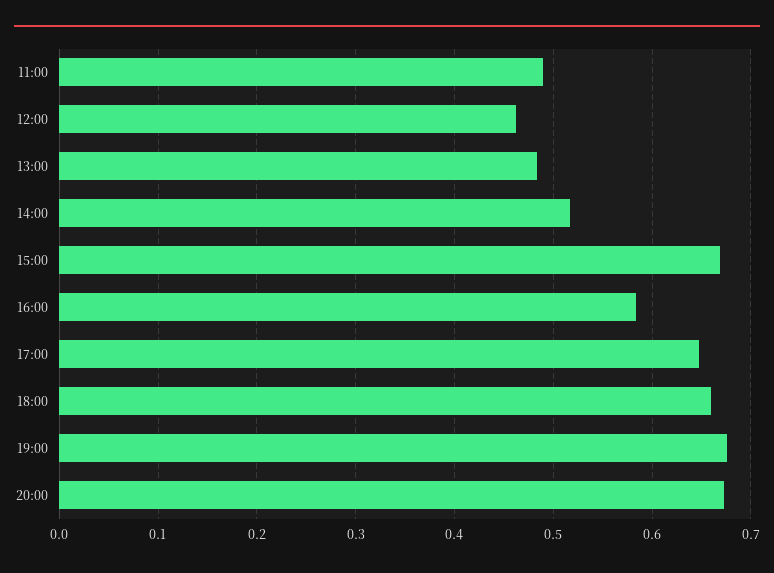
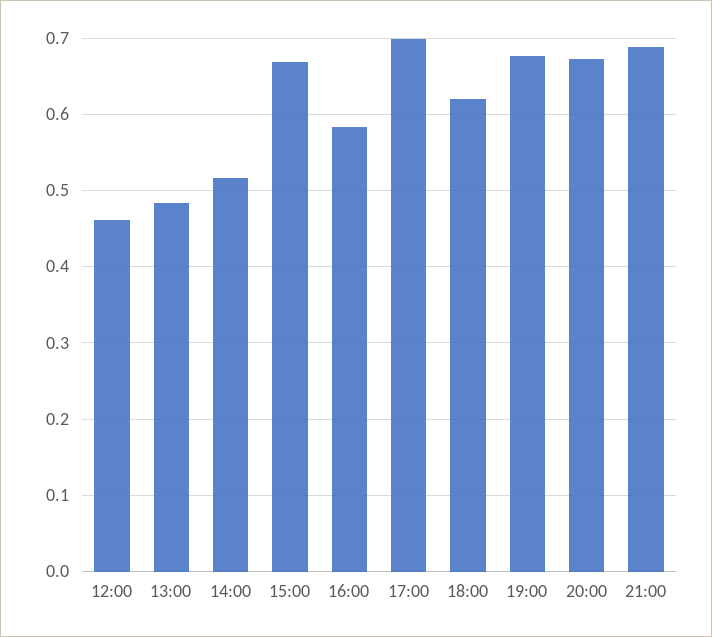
11:00: 0.49 -> none
17:00: 0.65 -> 0.7
18:00: 0.66 -> 0.62
21:00: none -> 0.69

